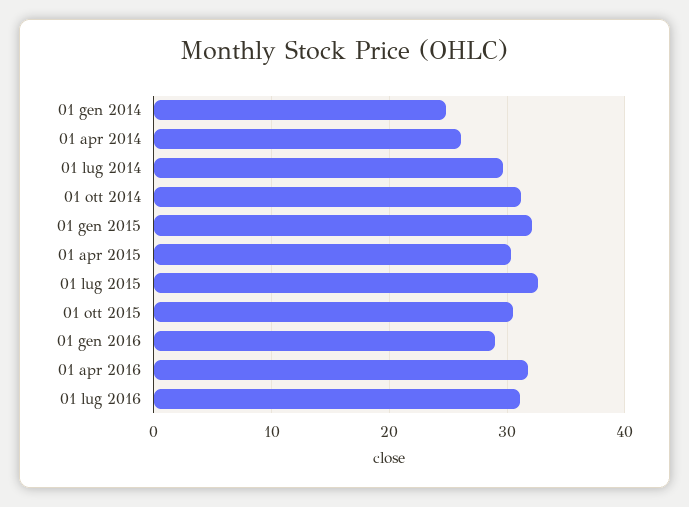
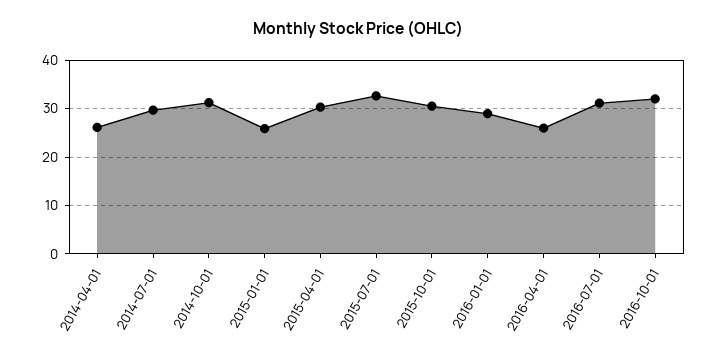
01 gen 2014: 25 -> none
01 gen 2015: 32 -> 26
01 apr 2016: 32 -> 26
2016-10-01: none -> 32

